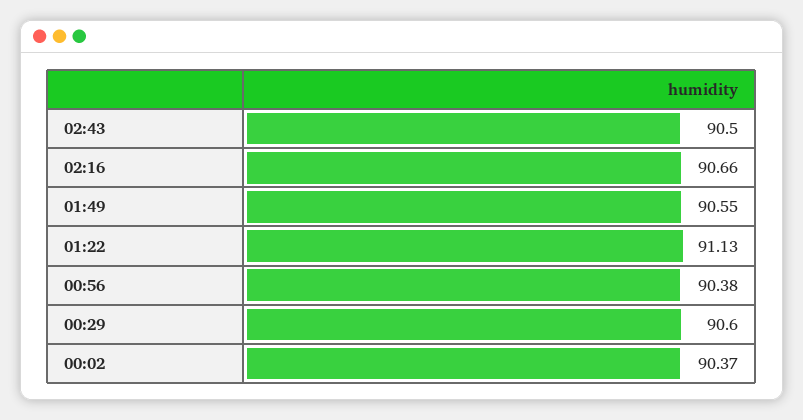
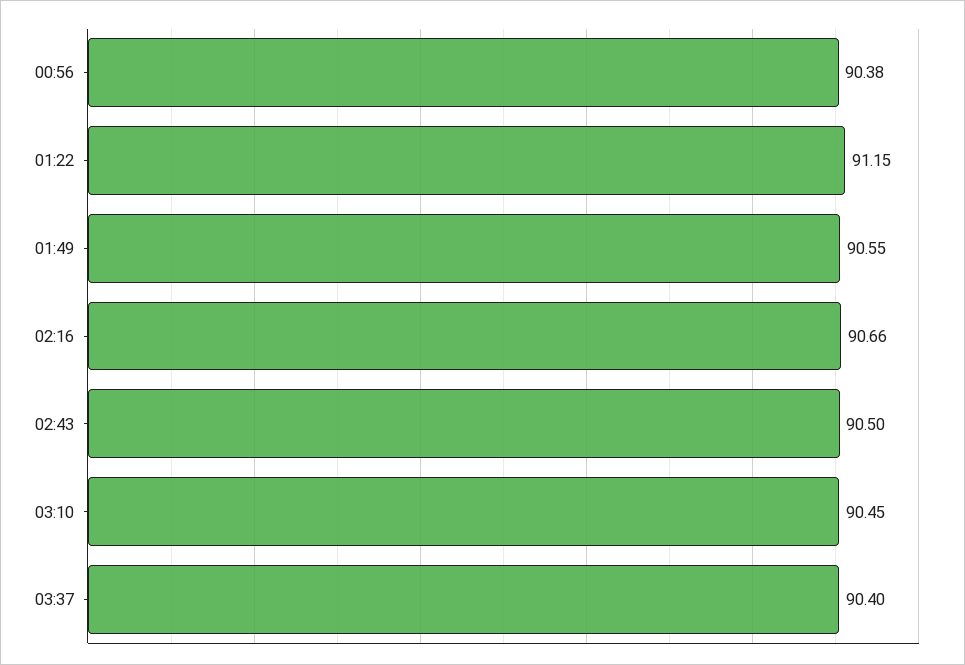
01:22: 91.13 -> 91.15
00:29: 90.6 -> none
00:02: 90.37 -> none
03:10: none -> 90.45
03:37: none -> 90.4

